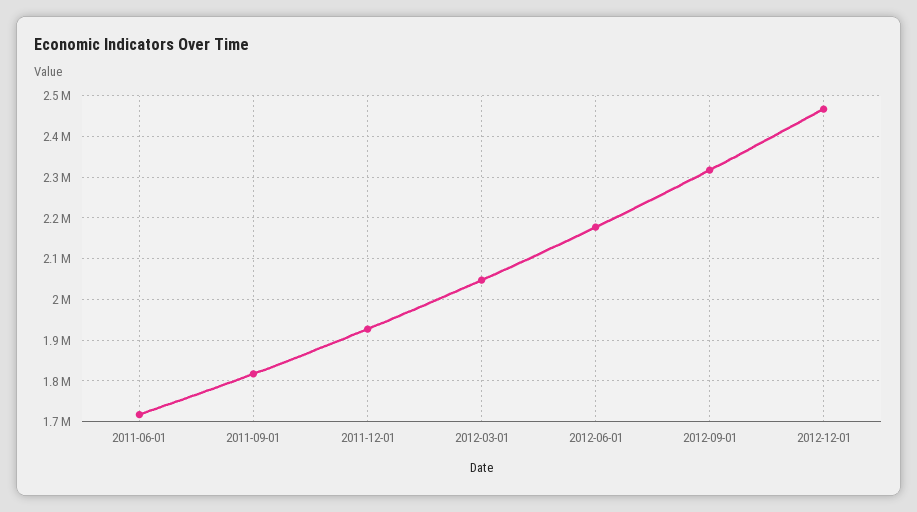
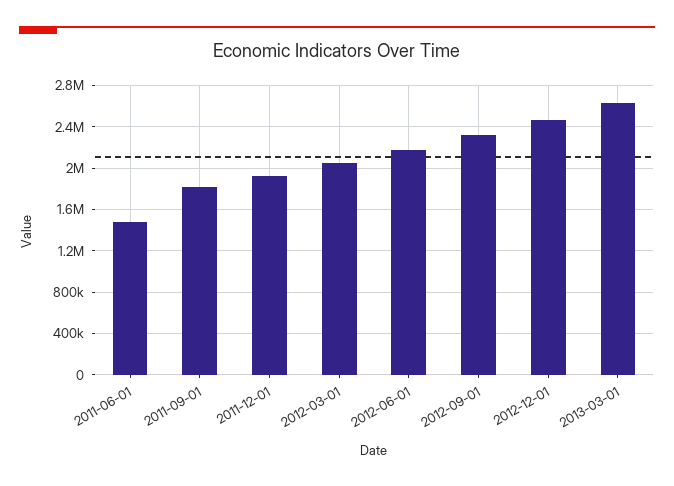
2011-06-01: 1720000 -> 1500000
2013-03-01: none -> 2600000

